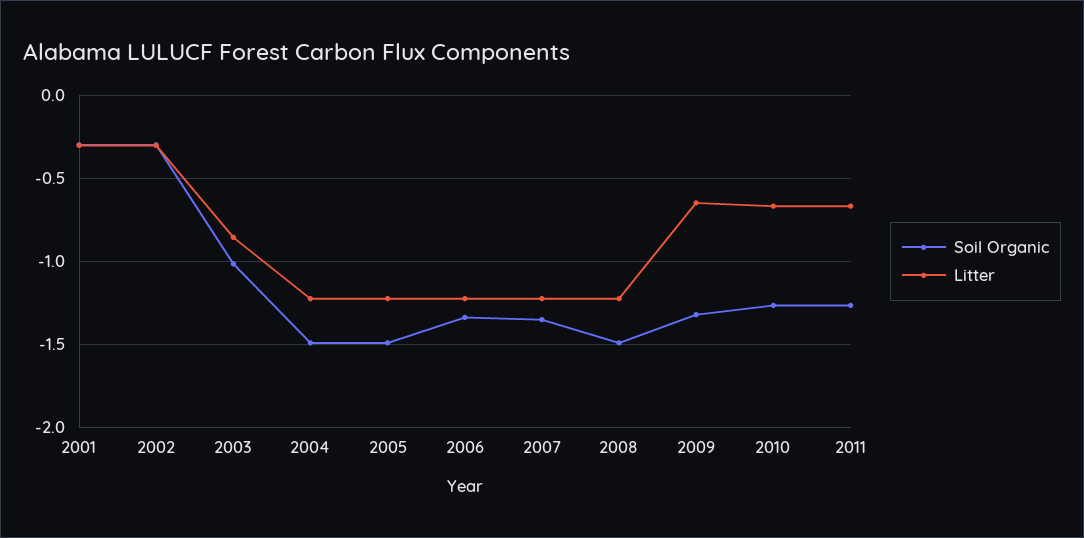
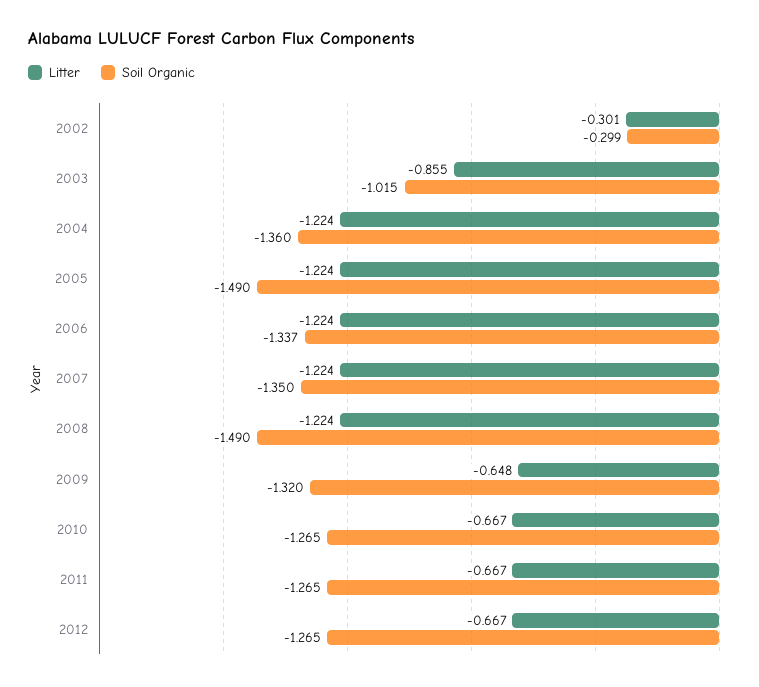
Soil Organic, 2001: -0.3 -> none
Litter, 2001: -0.3 -> none
Soil Organic, 2004: -1.5 -> -1.36
Litter, 2012: none -> -0.667
Soil Organic, 2012: none -> -1.265

